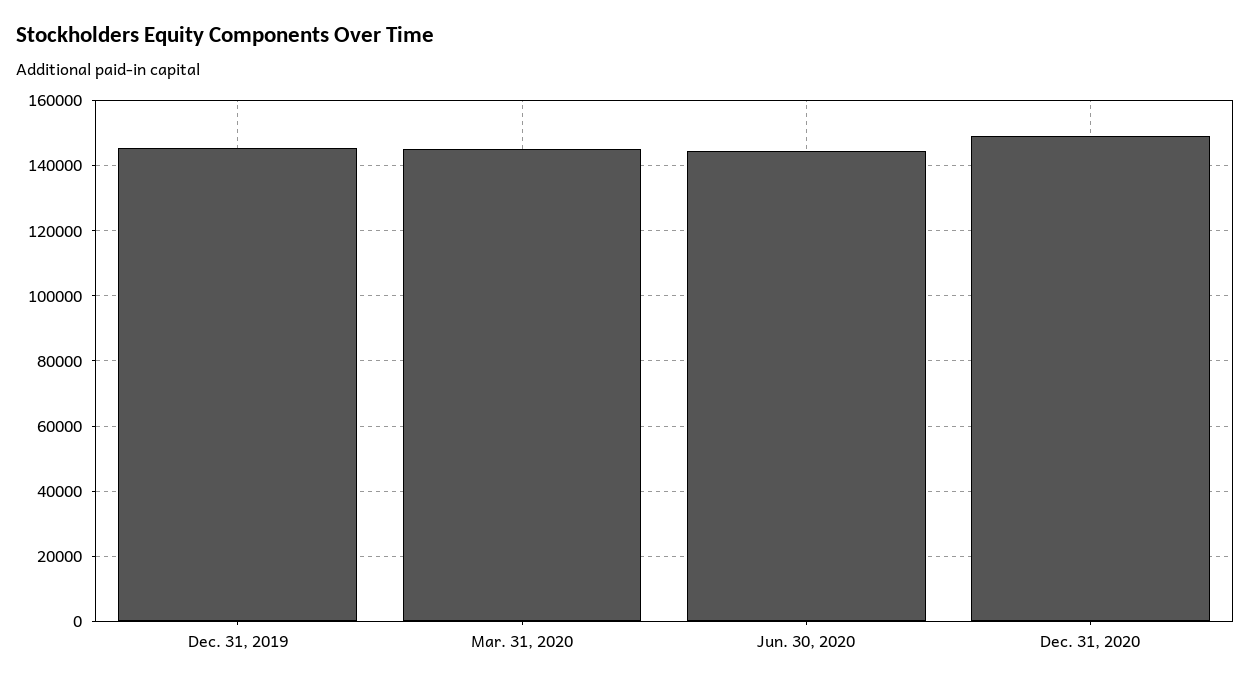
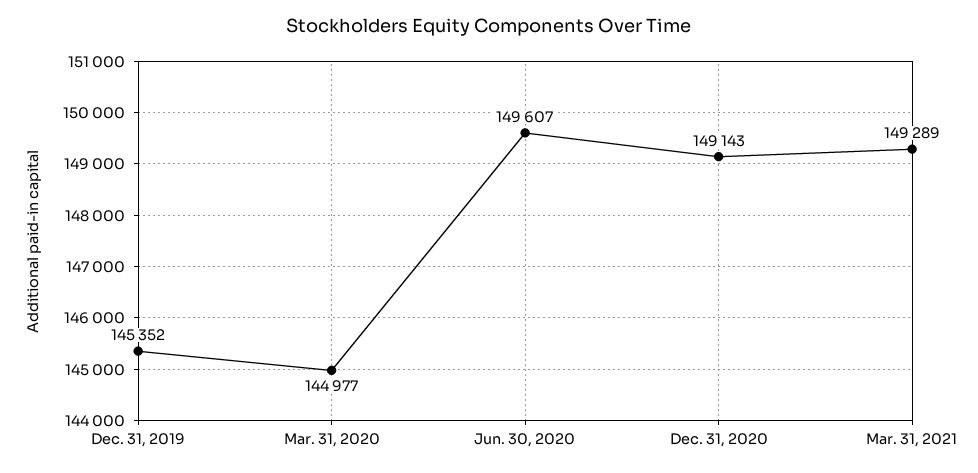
Jun. 30, 2020: 144000 -> 149607
Mar. 31, 2021: none -> 149289

